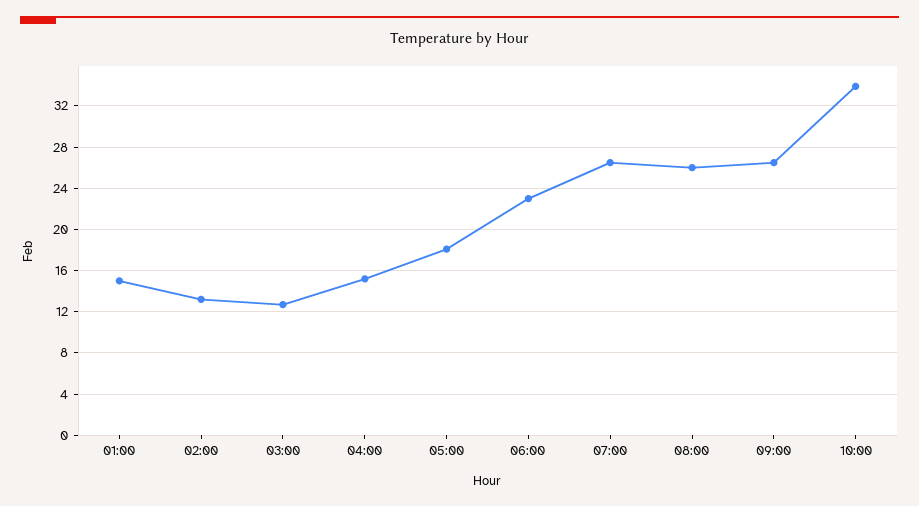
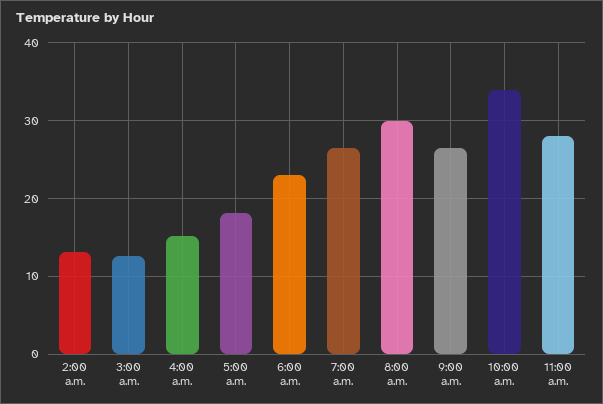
01:00: 15 -> none
08:00: 26 -> 30
11:00 a.m.: none -> 28

